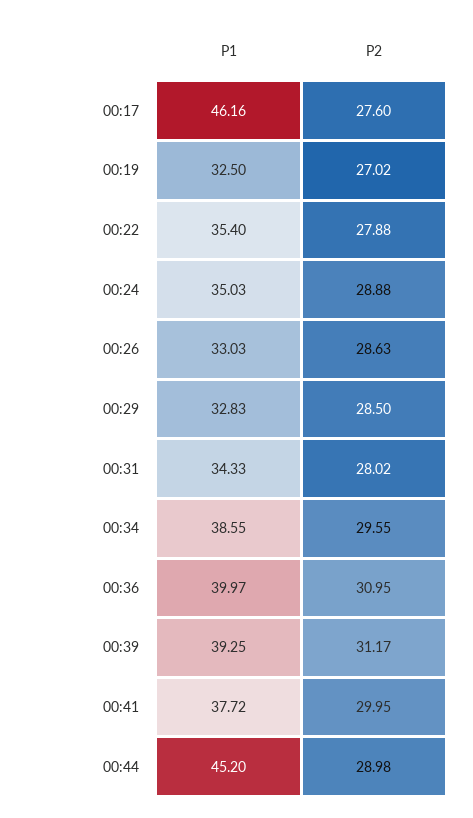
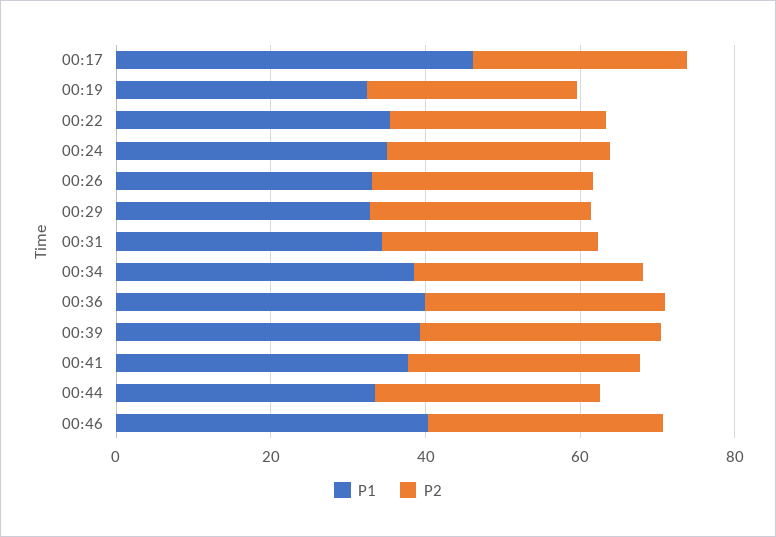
P1, 00:44: 45.2 -> 35
P1, 00:46: none -> 40
P2, 00:46: none -> 30

